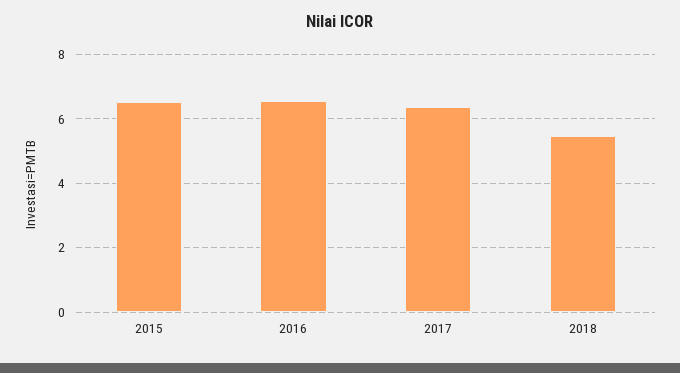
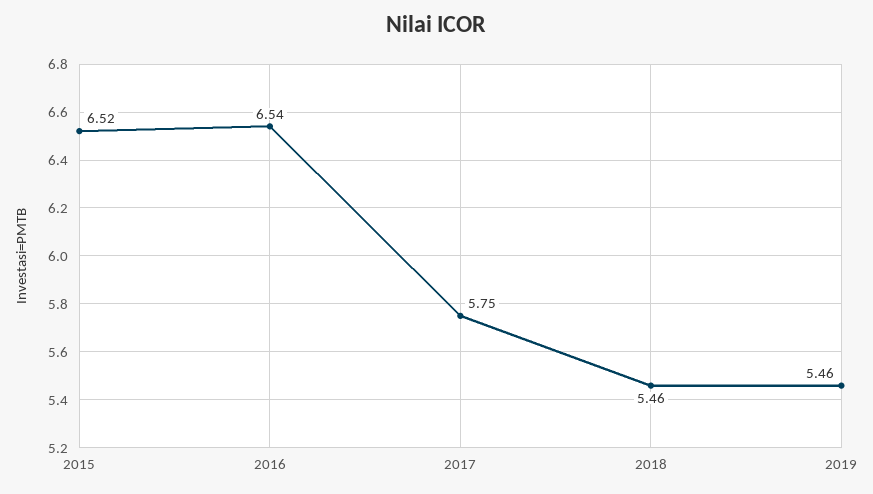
2017: 6.4 -> 5.75
2019: none -> 5.46

